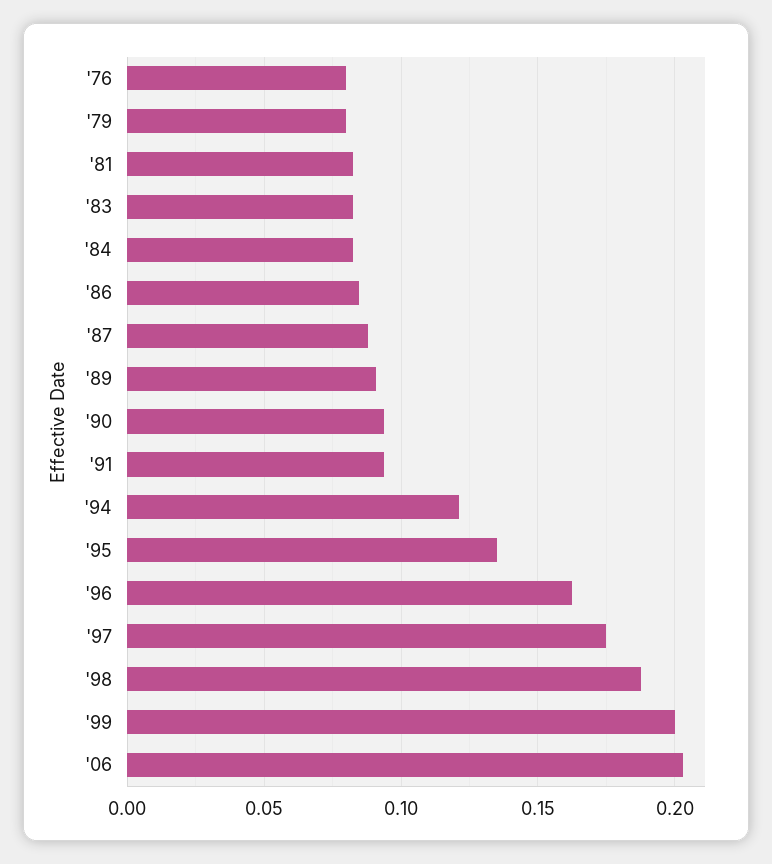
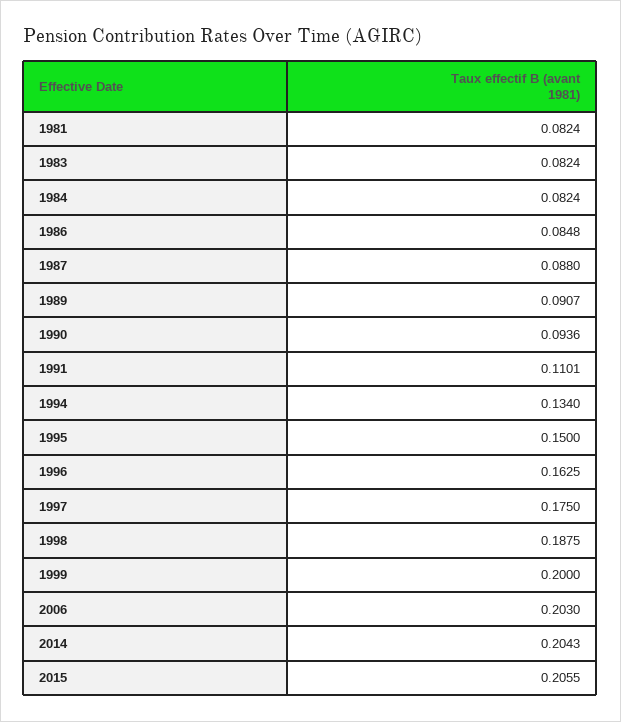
'76: 0.08 -> none
'79: 0.08 -> none
'91: 0.095 -> 0.1101
'94: 0.12 -> 0.134
'95: 0.135 -> 0.15
2014: none -> 0.2043
2015: none -> 0.2055

